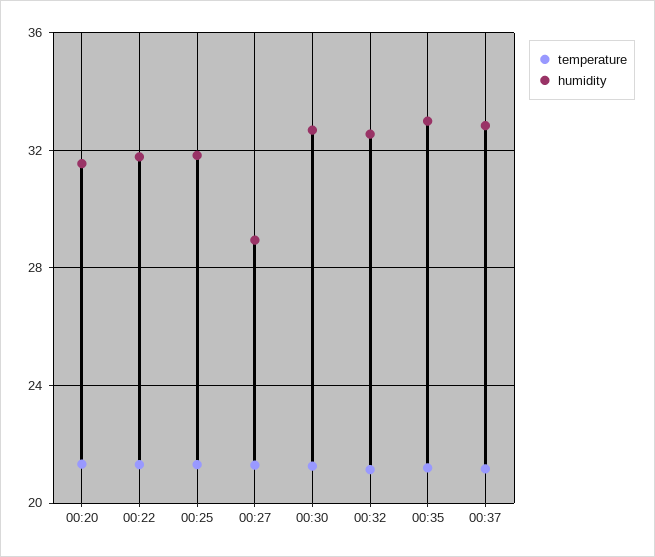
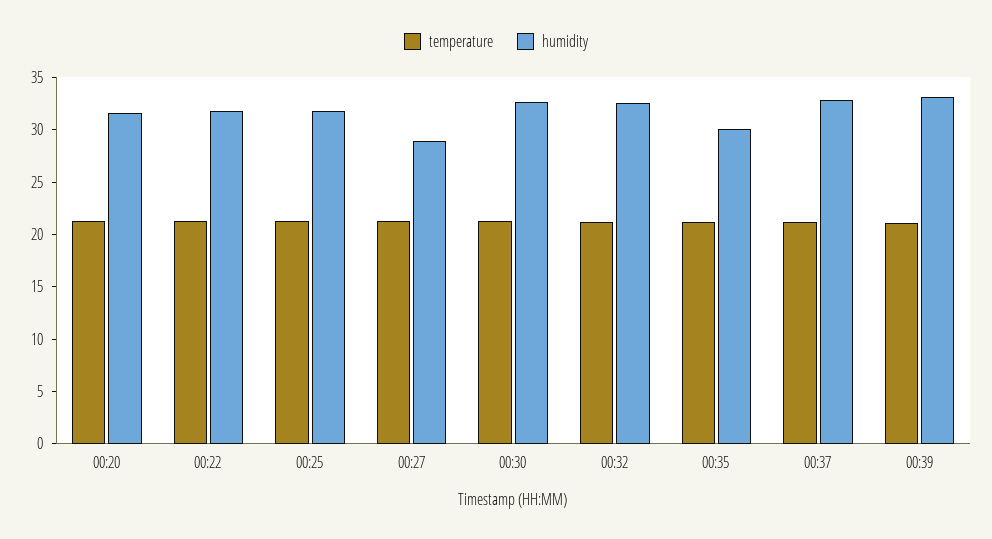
humidity, 00:35: 33 -> 30
temperature, 00:39: none -> 21
humidity, 00:39: none -> 33

